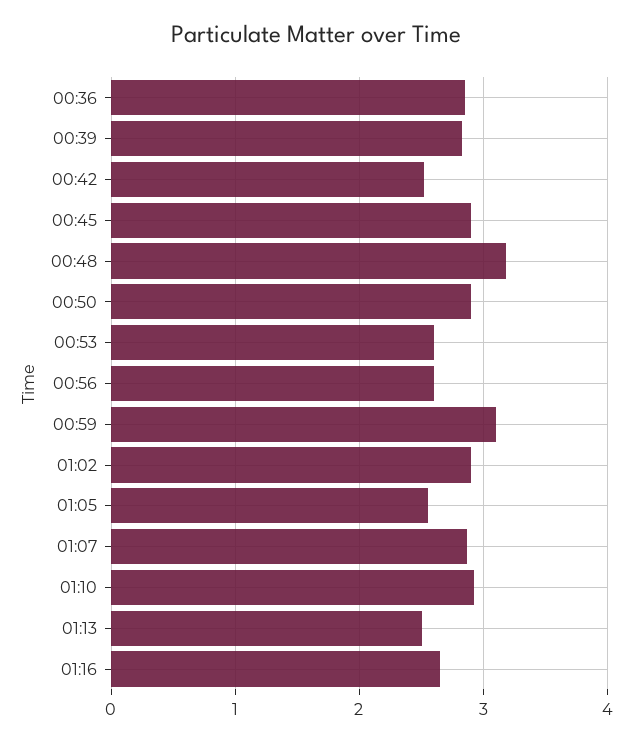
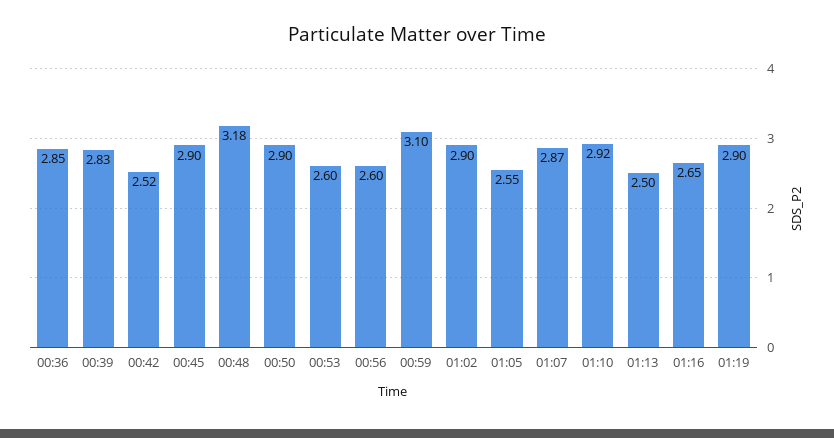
01:19: none -> 2.9

